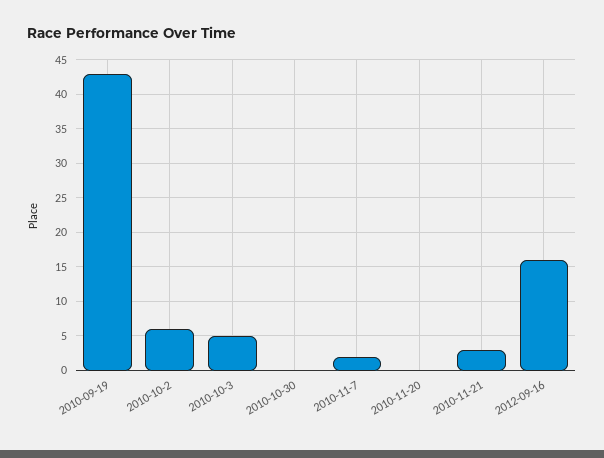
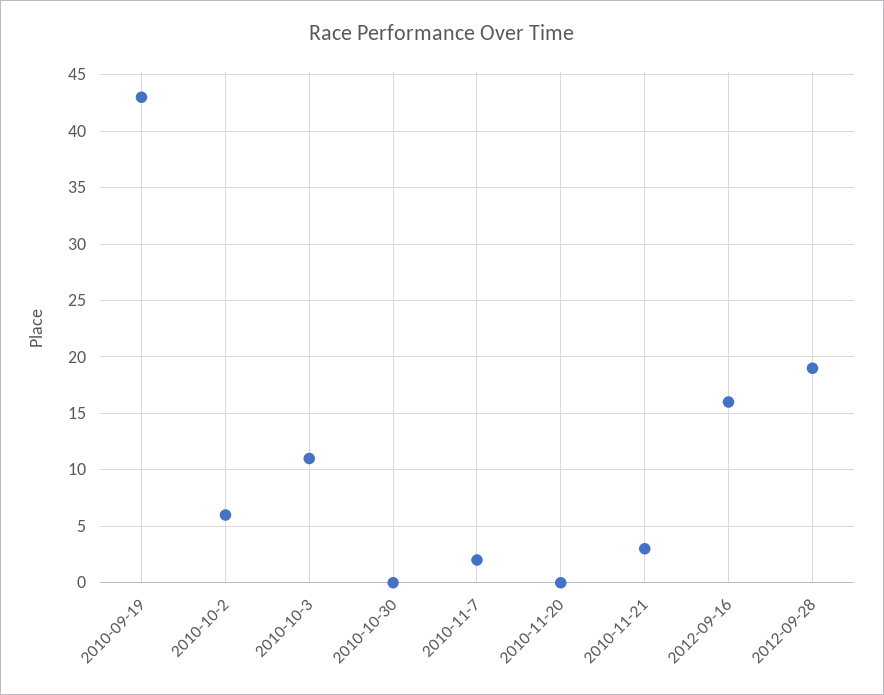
2010-10-3: 5 -> 11
2012-09-28: none -> 19

